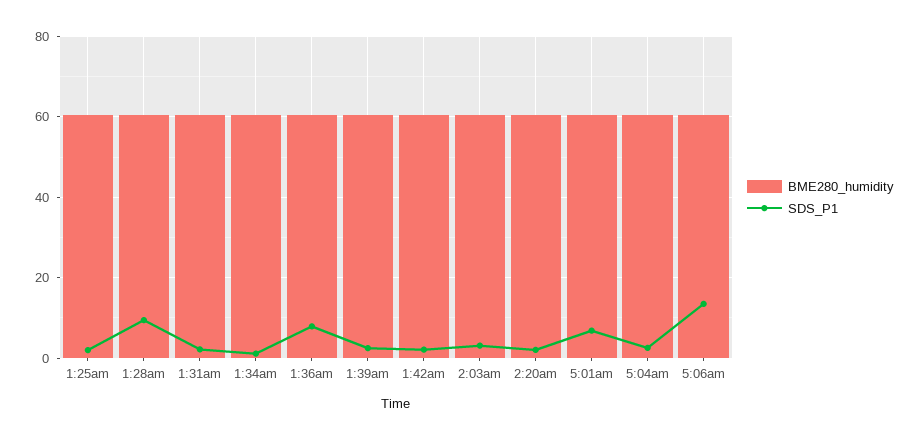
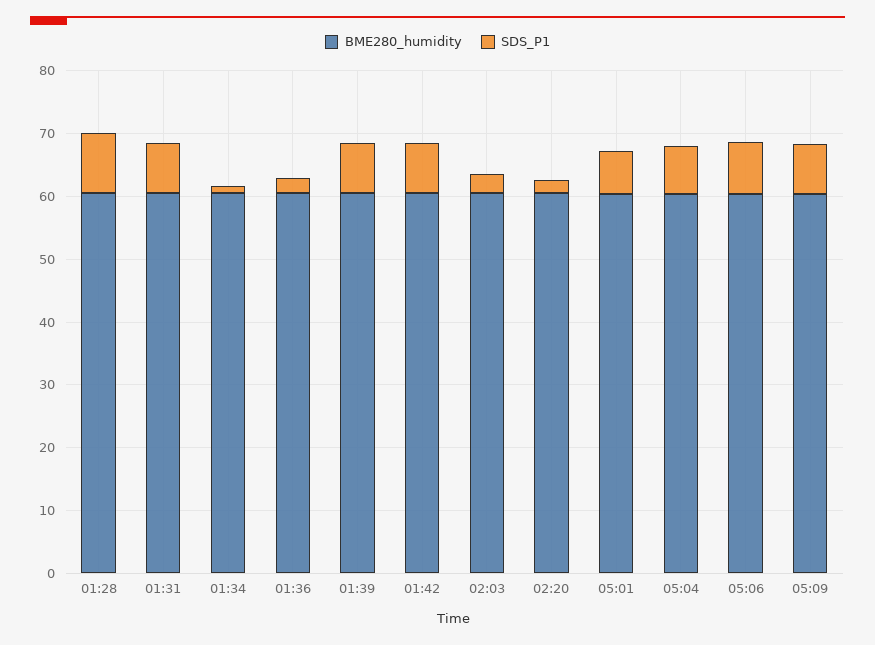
BME280_humidity, 1:25am: 60 -> none
SDS_P1, 1:25am: 2 -> none
SDS_P1, 1:31am: 2 -> 8
SDS_P1, 1:36am: 8 -> 2
SDS_P1, 1:39am: 2 -> 8
SDS_P1, 1:42am: 2 -> 8
SDS_P1, 5:04am: 2 -> 8
SDS_P1, 5:06am: 14 -> 8
BME280_humidity, 05:09: none -> 60
SDS_P1, 05:09: none -> 8

